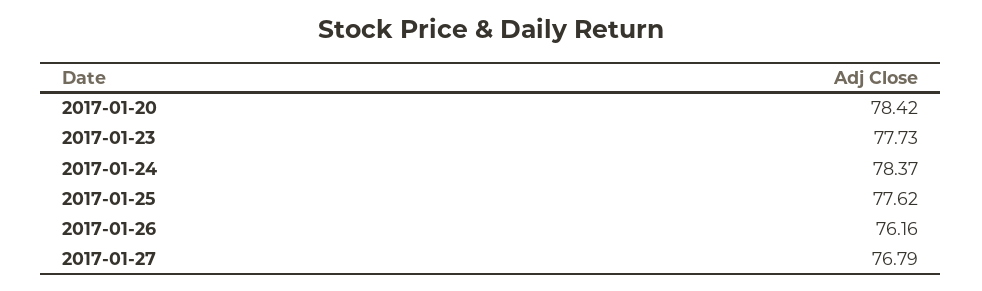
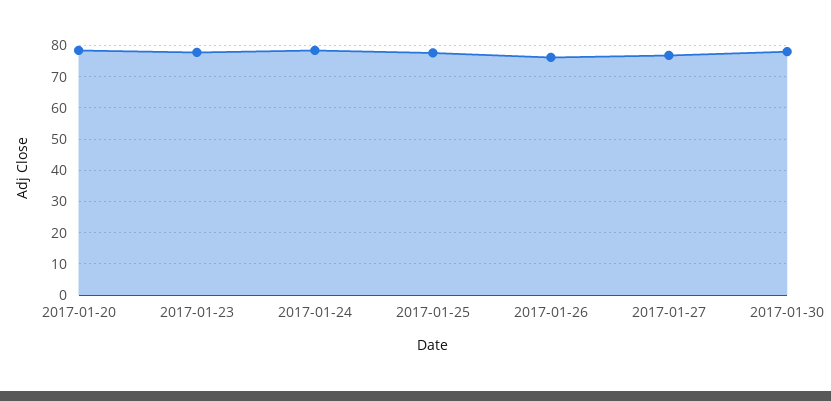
2017-01-30: none -> 78

